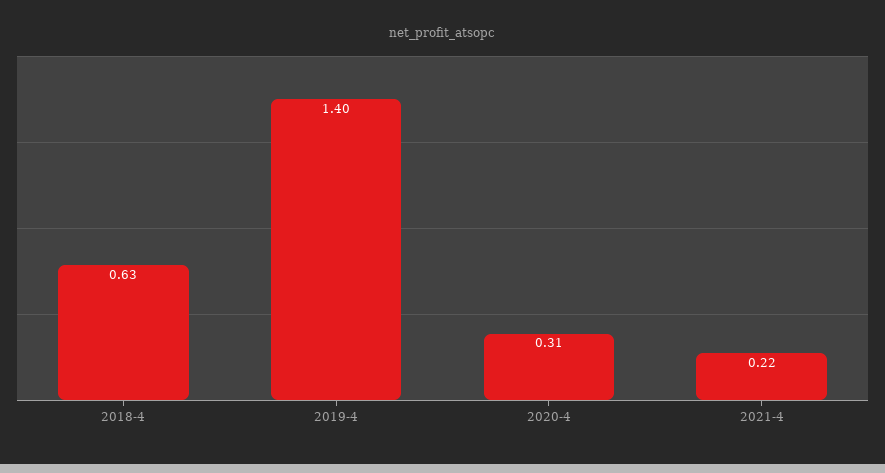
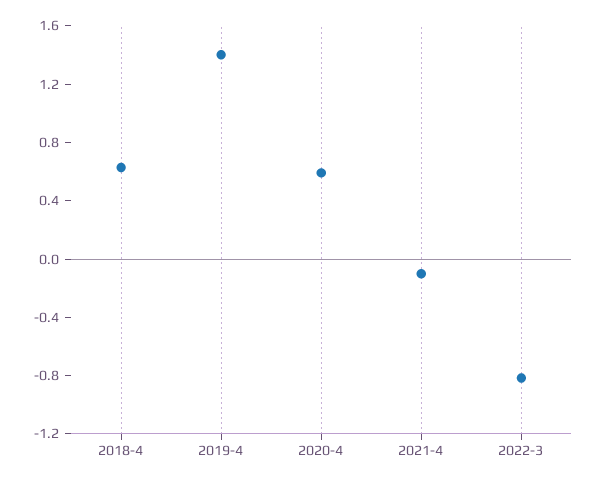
2020-4: 0.31 -> 0.6
2021-4: 0.22 -> -0.1
2022-3: none -> -0.8

